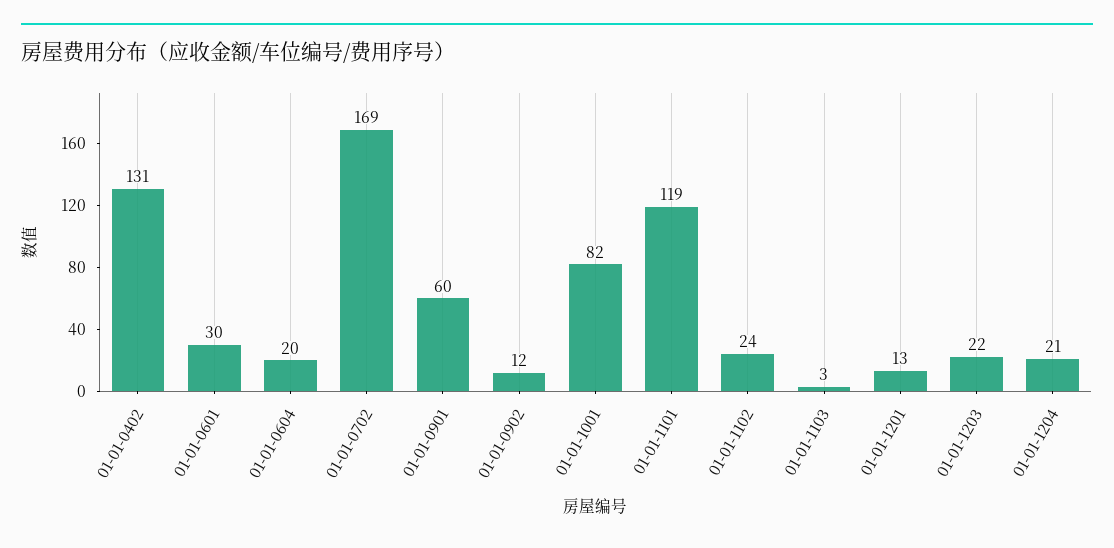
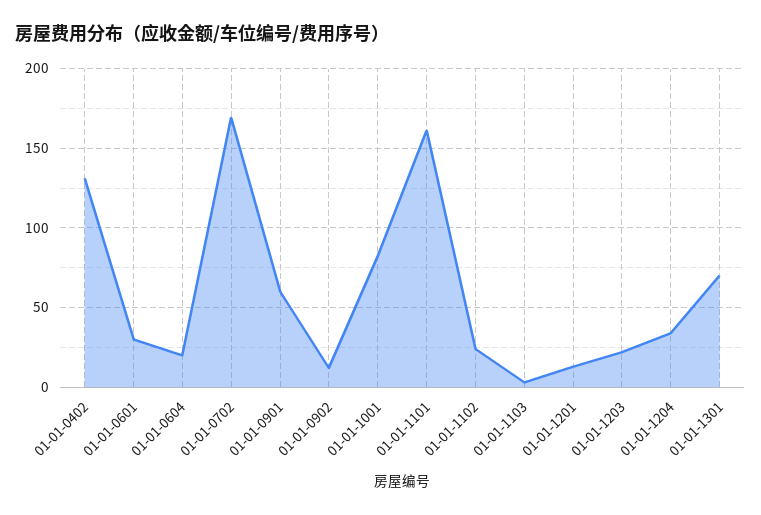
01-01-1101: 119 -> 160
01-01-1204: 21 -> 35
01-01-1301: none -> 70

